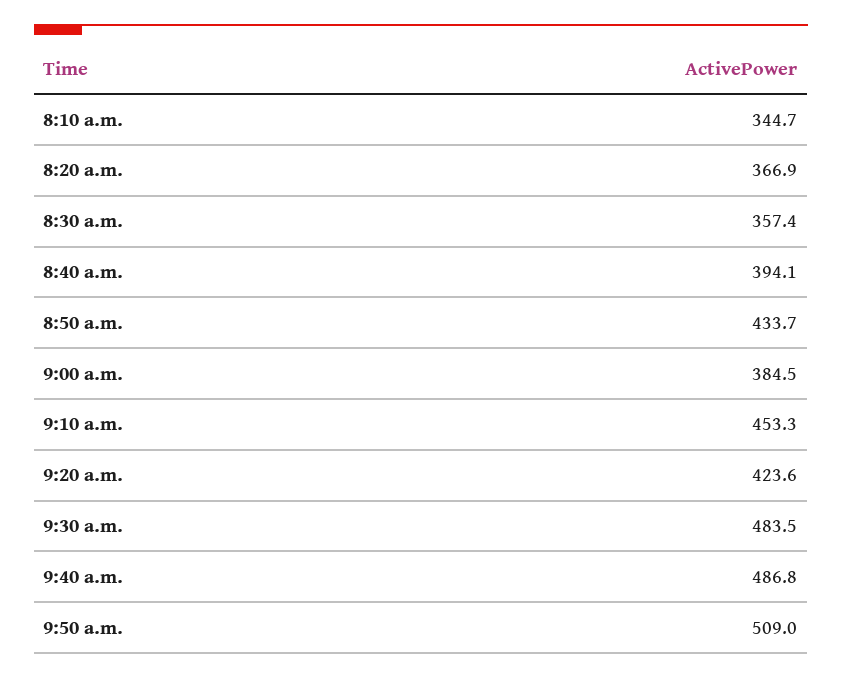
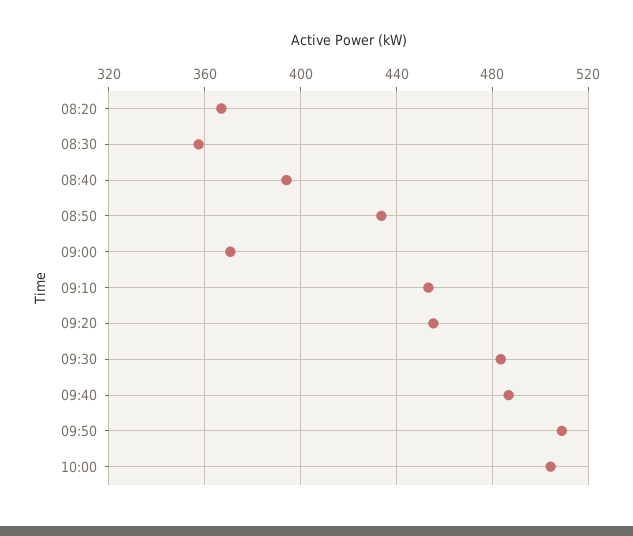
8:10 a.m.: 344.7 -> none
9:00 a.m.: 384.5 -> 370
9:20 a.m.: 423.6 -> 455
10:00: none -> 505

